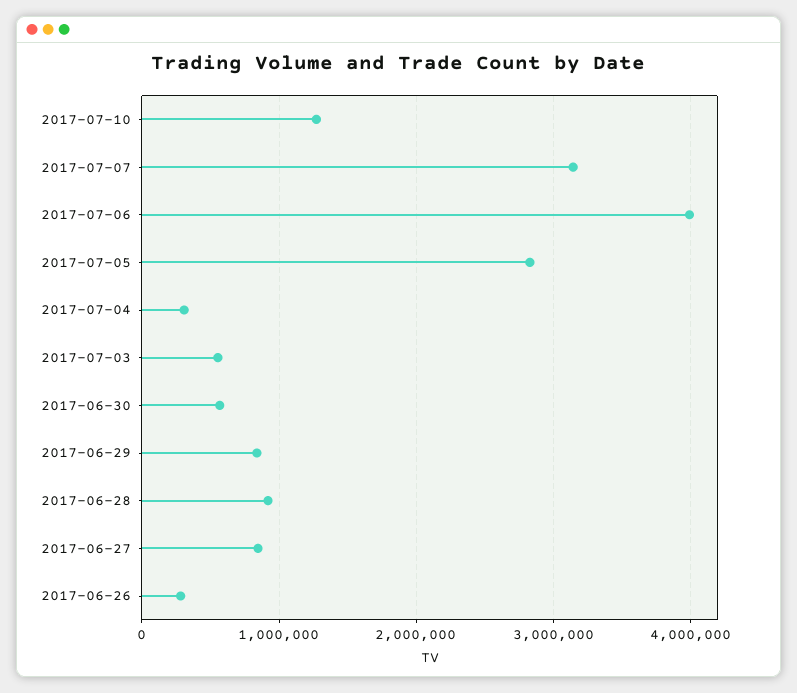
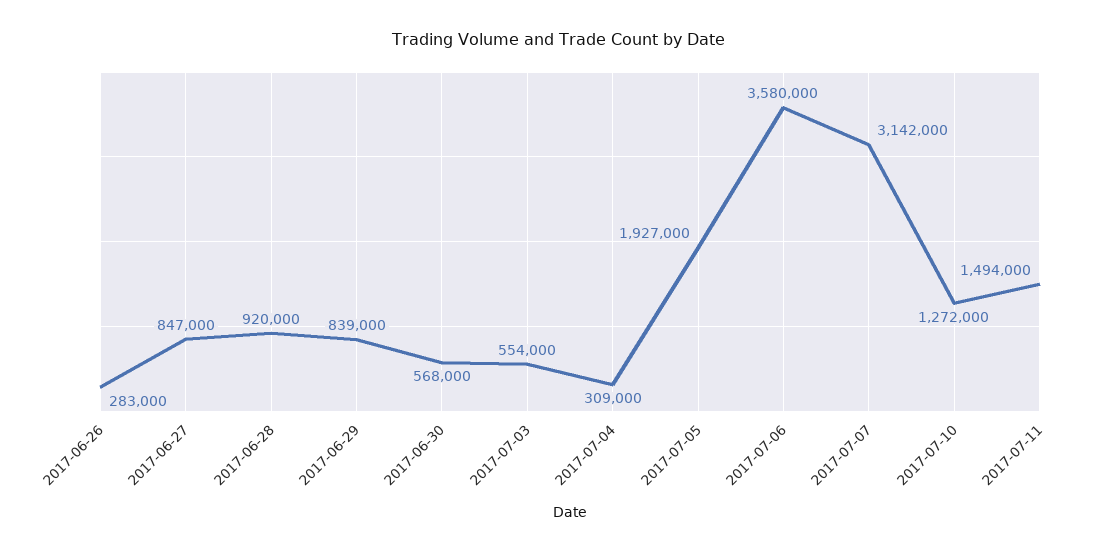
2017-07-06: 4000000 -> 3580000
2017-07-05: 2800000 -> 1927000
2017-07-11: none -> 1494000

